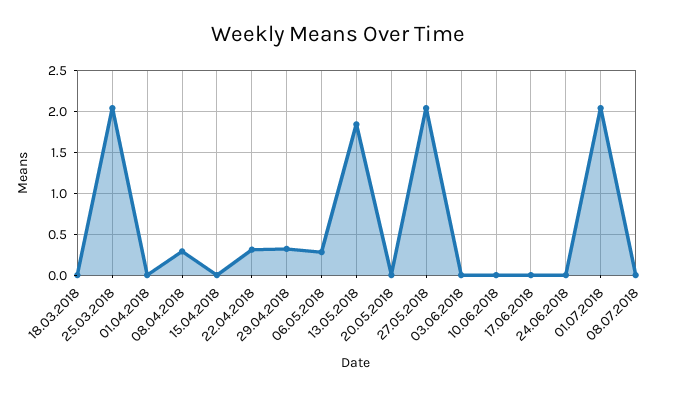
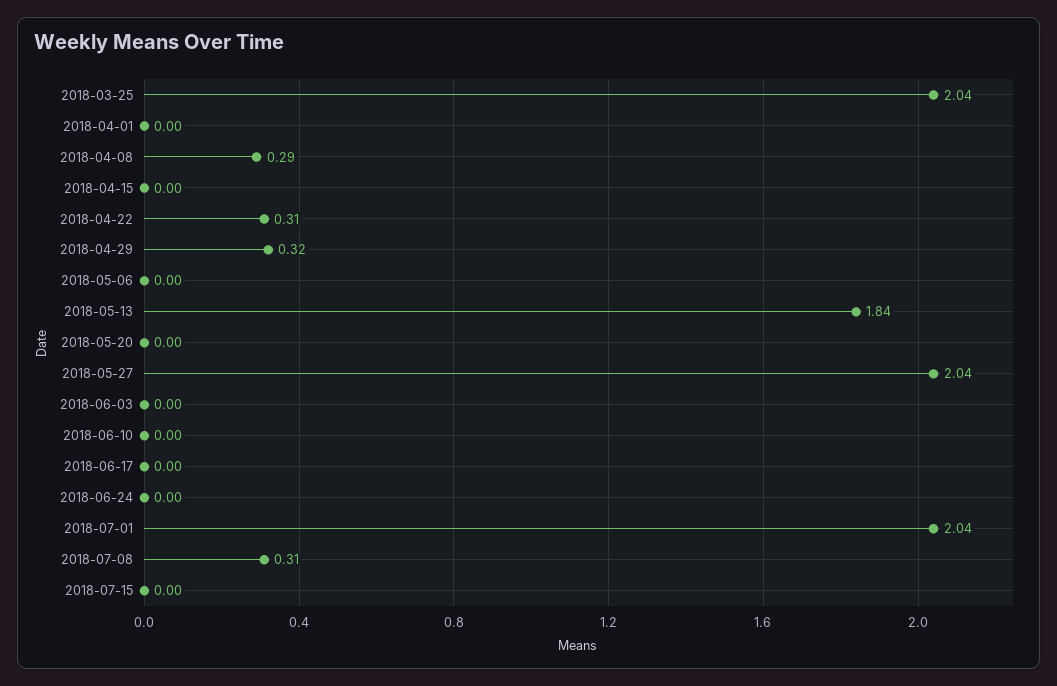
18.03.2018: 0 -> none
06.05.2018: 0.3 -> 0
08.07.2018: 0 -> 0.31
2018-07-15: none -> 0

